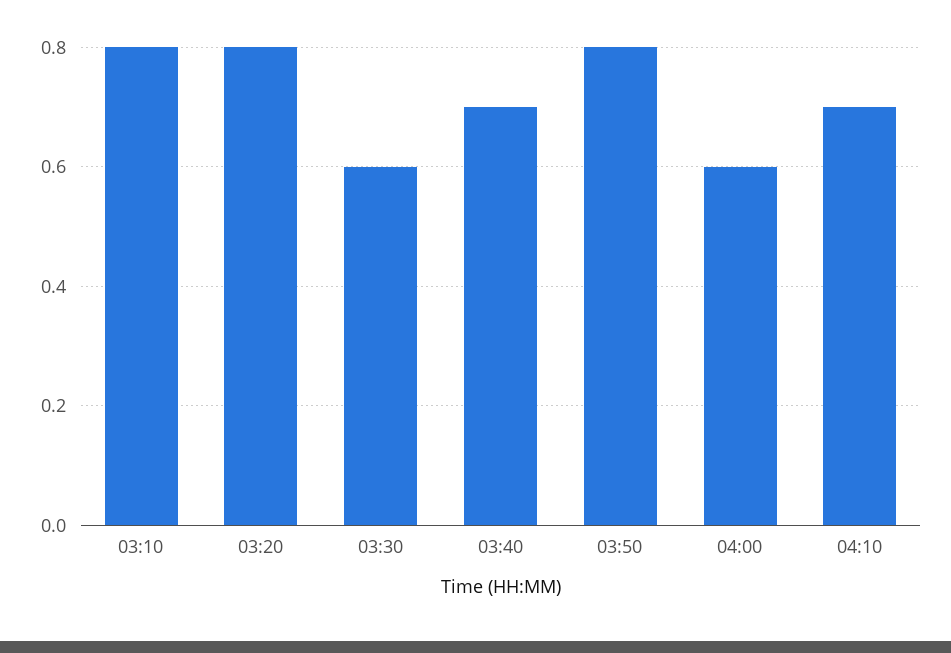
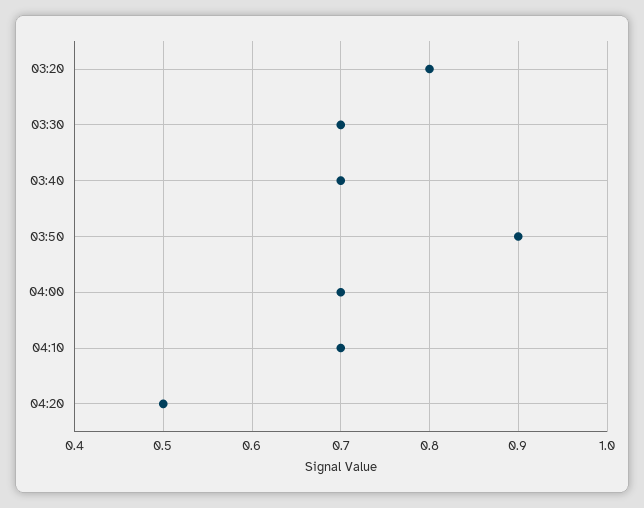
03:10: 0.8 -> none
03:30: 0.6 -> 0.7
03:50: 0.8 -> 0.9
04:00: 0.6 -> 0.7
04:20: none -> 0.5

